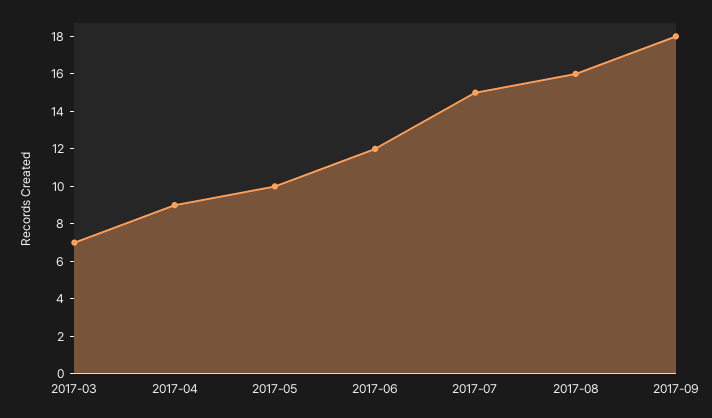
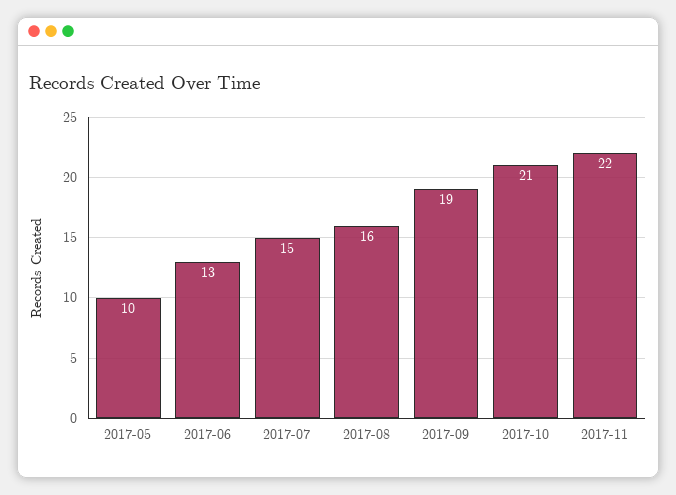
2017-03: 7 -> none
2017-04: 9 -> none
2017-06: 12 -> 13
2017-09: 18 -> 19
2017-10: none -> 21
2017-11: none -> 22

